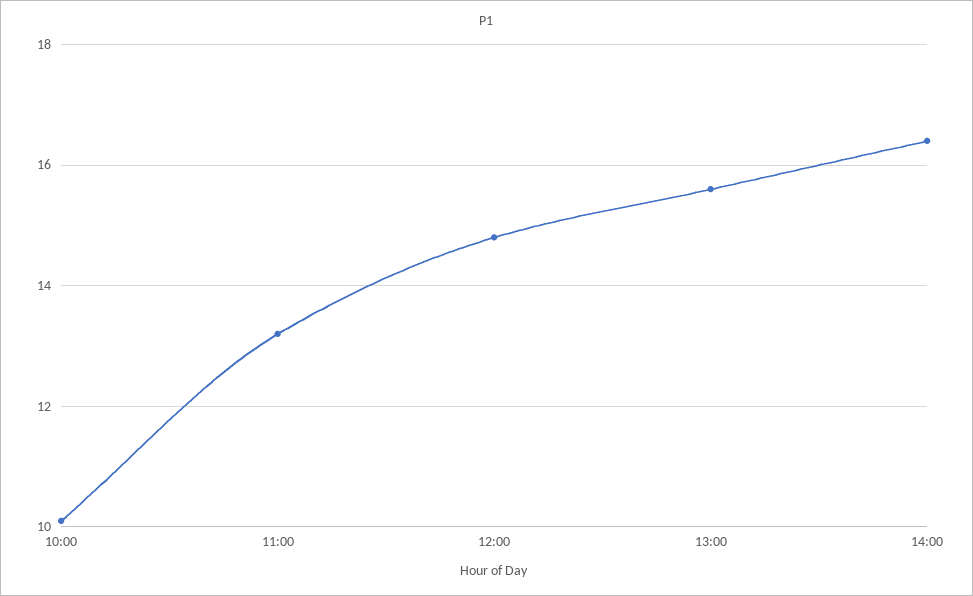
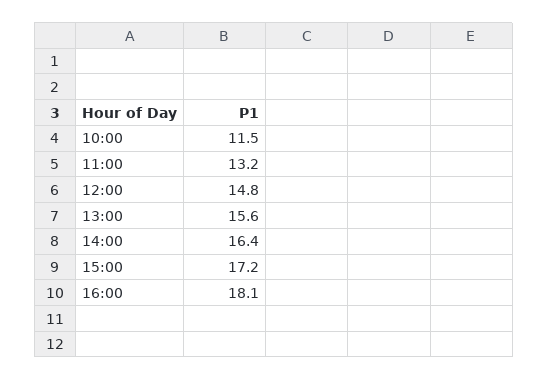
10:00: 10 -> 11.5
15:00: none -> 17.2
16:00: none -> 18.1

